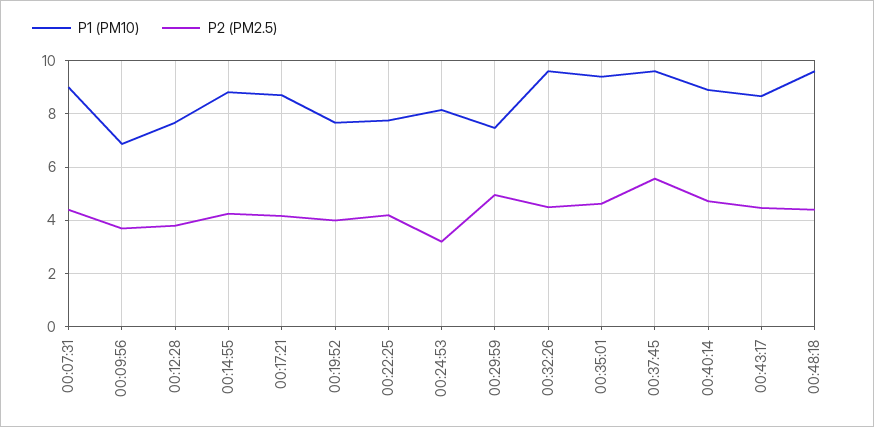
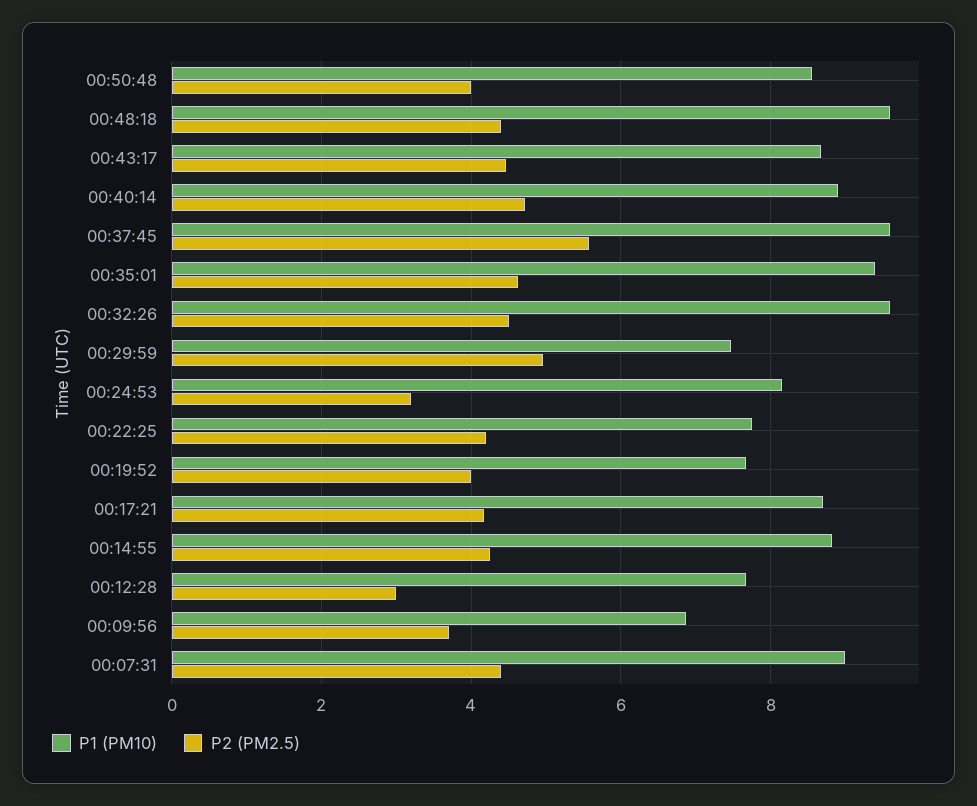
P2 (PM2.5), 00:12:28: 3.75 -> 3
P1 (PM10), 00:50:48: none -> 8.6
P2 (PM2.5), 00:50:48: none -> 4

